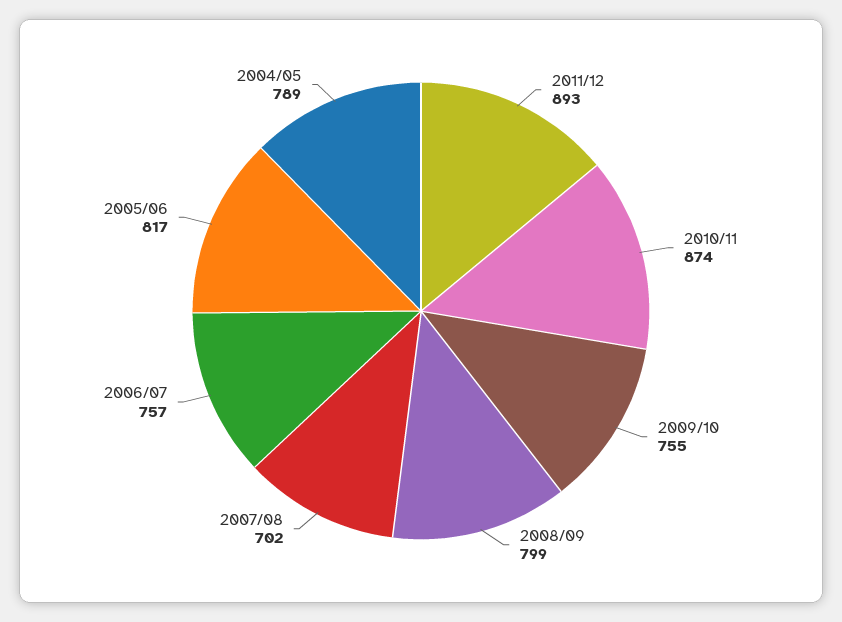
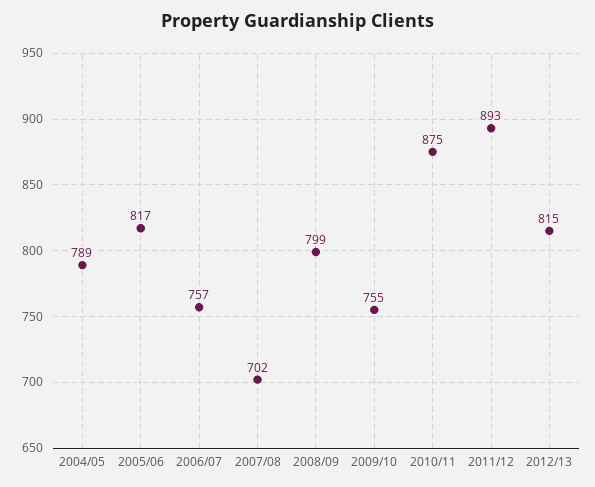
2010/11: 874 -> 875
2012/13: none -> 815

